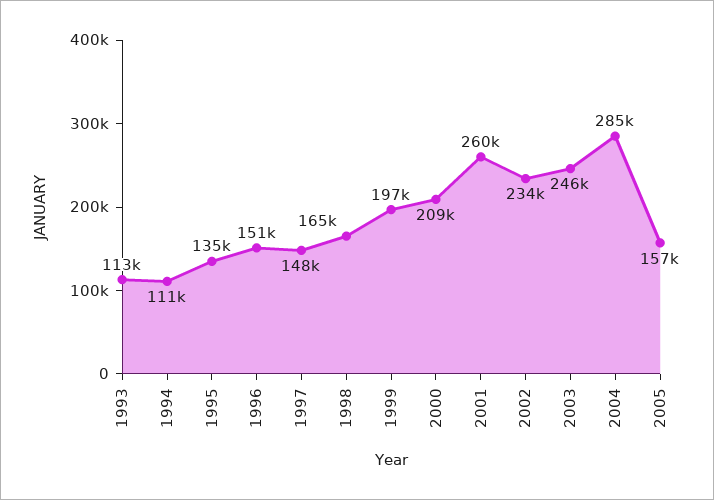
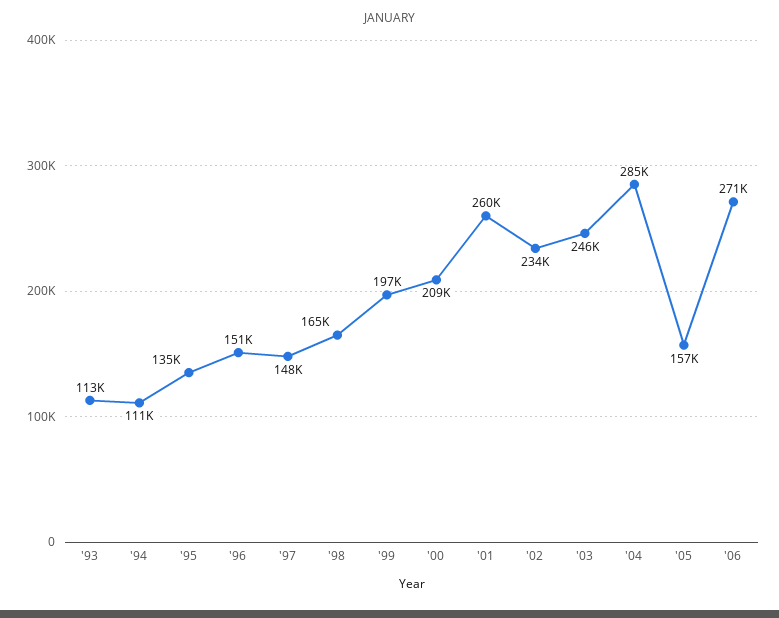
'06: none -> 271000

